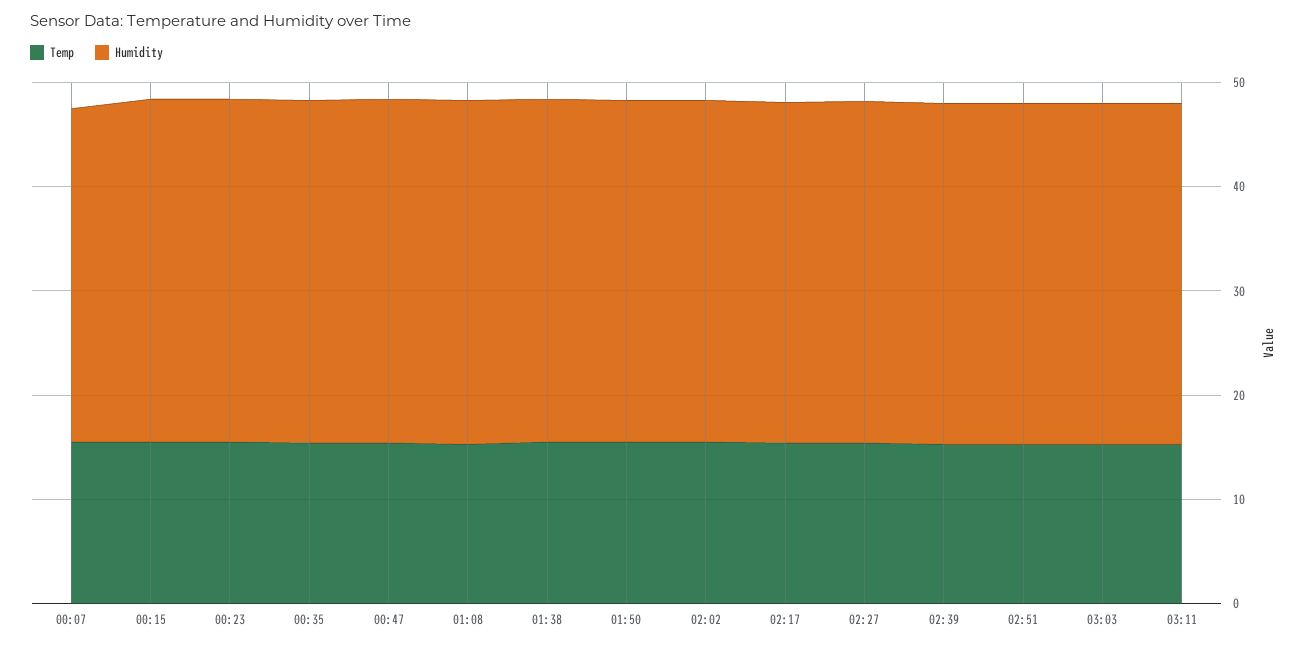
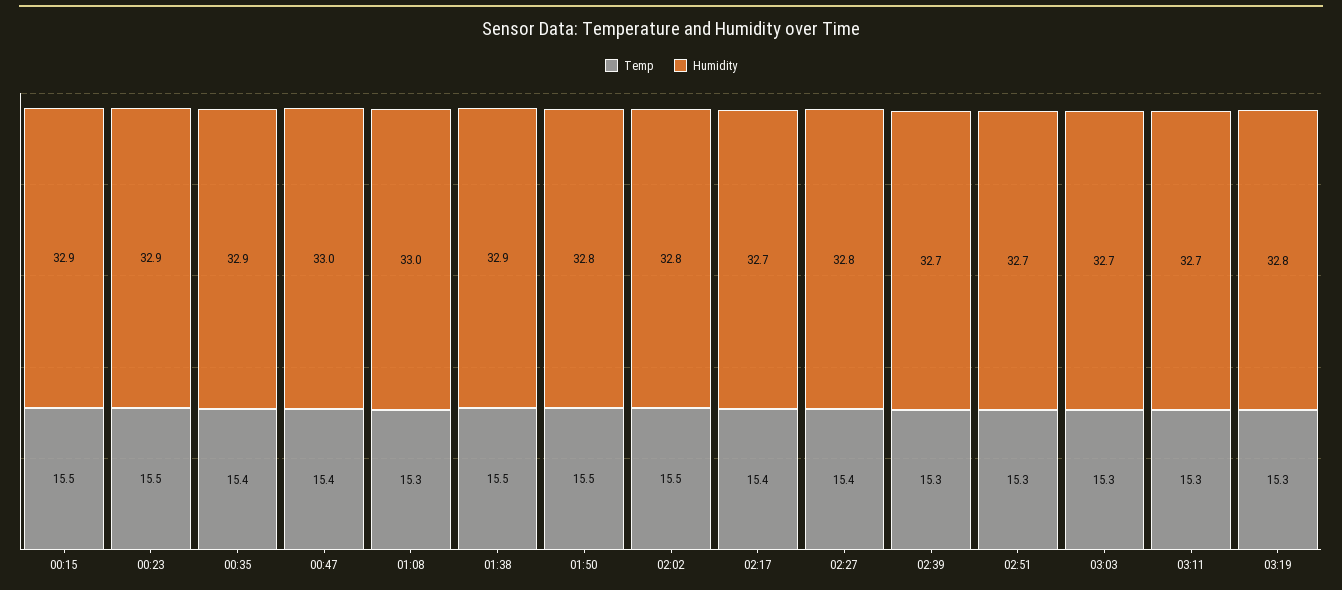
Temp, 00:07: 16 -> none
Humidity, 00:07: 32 -> none
Temp, 03:19: none -> 15.3
Humidity, 03:19: none -> 32.8

